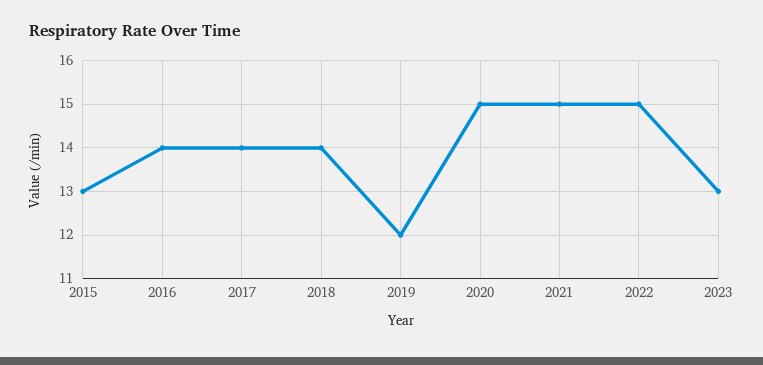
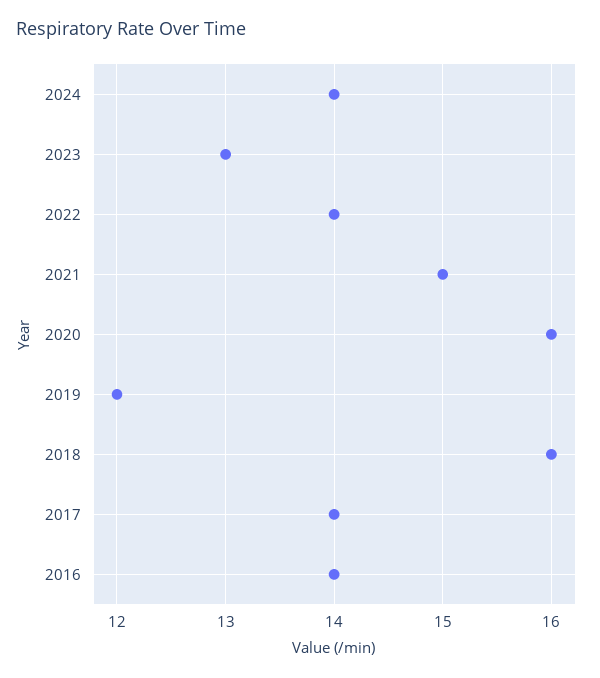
2015: 13 -> none
2018: 14 -> 16
2020: 15 -> 16
2022: 15 -> 14
2024: none -> 14

